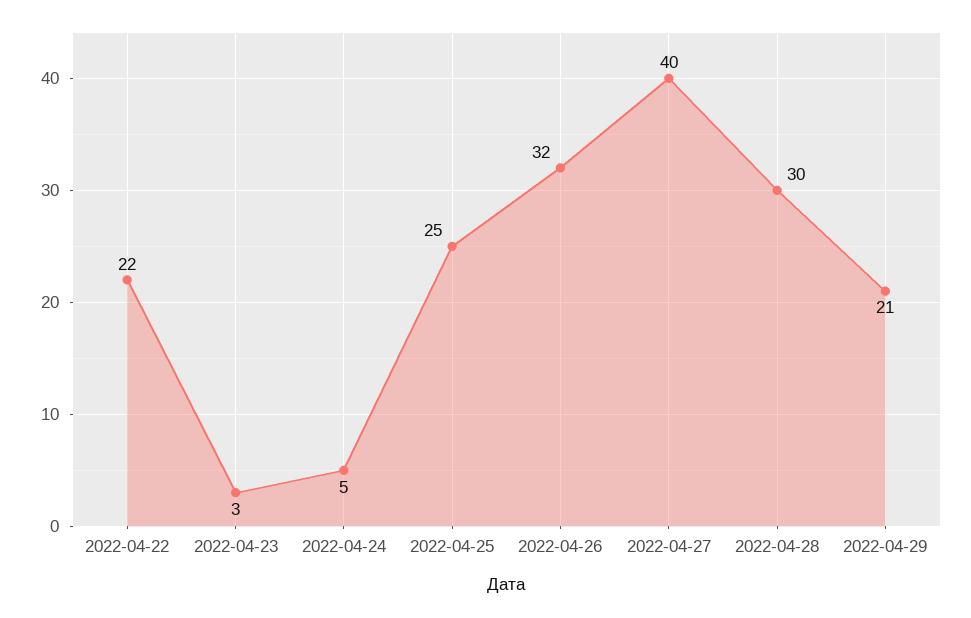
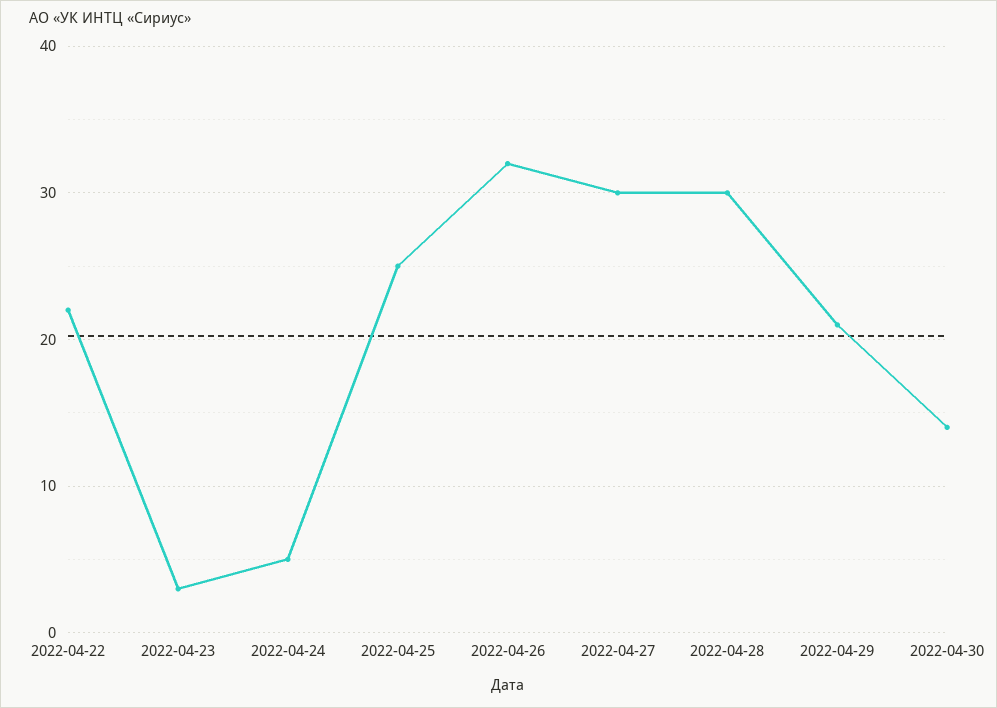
2022-04-27: 40 -> 30
2022-04-30: none -> 14

